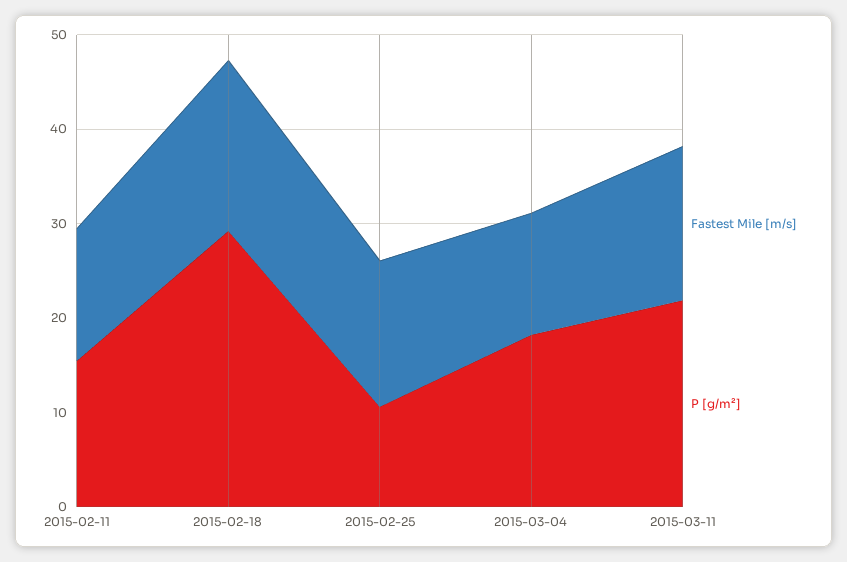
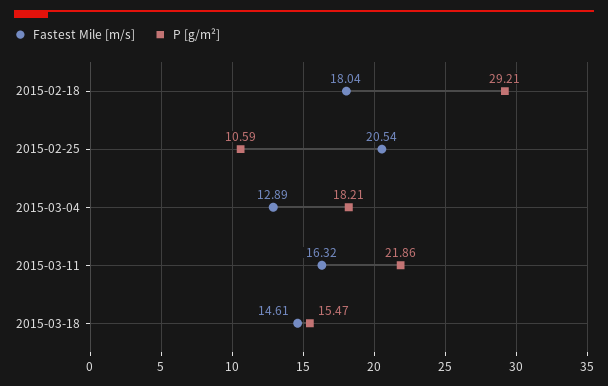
Fastest Mile [m/s], 2015-02-11: 14 -> none
P [g/m²], 2015-02-11: 16 -> none
Fastest Mile [m/s], 2015-02-25: 16 -> 20.54
Fastest Mile [m/s], 2015-03-18: none -> 14.61
P [g/m²], 2015-03-18: none -> 15.47

